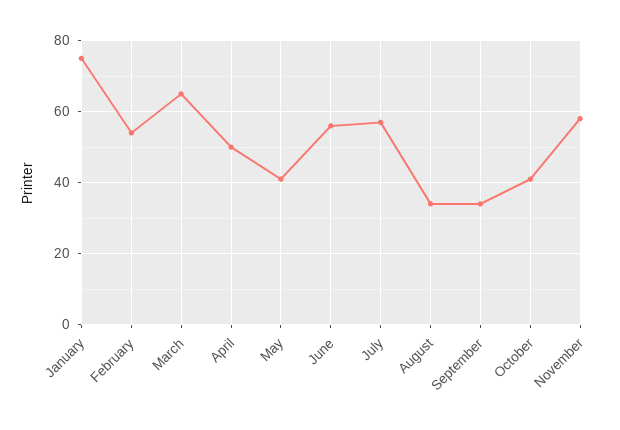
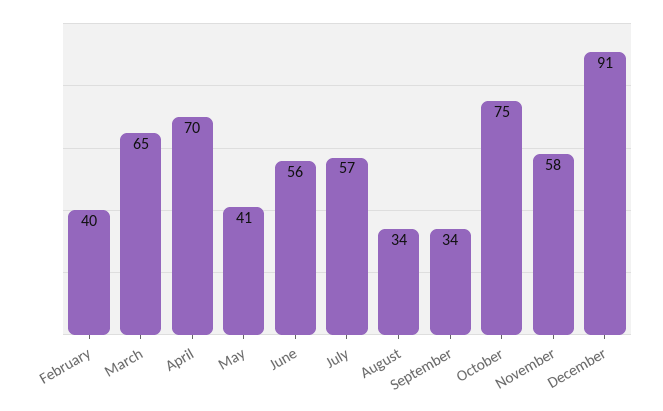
January: 75 -> none
February: 55 -> 40
April: 50 -> 70
October: 40 -> 75
December: none -> 91

